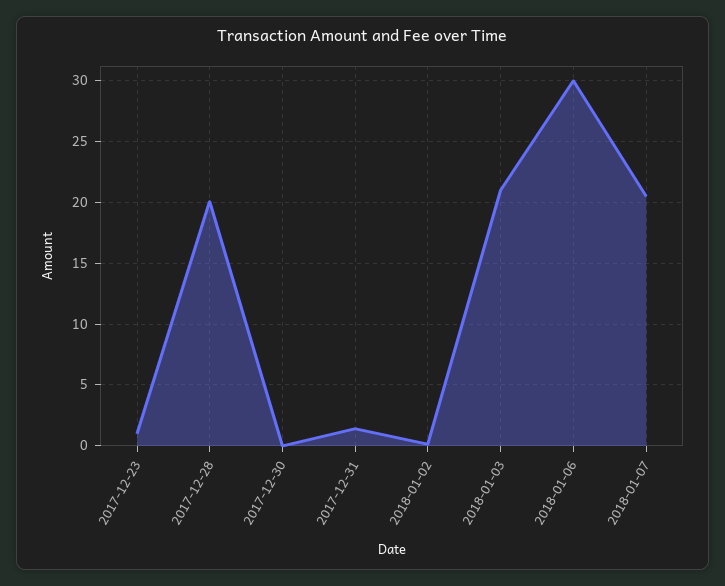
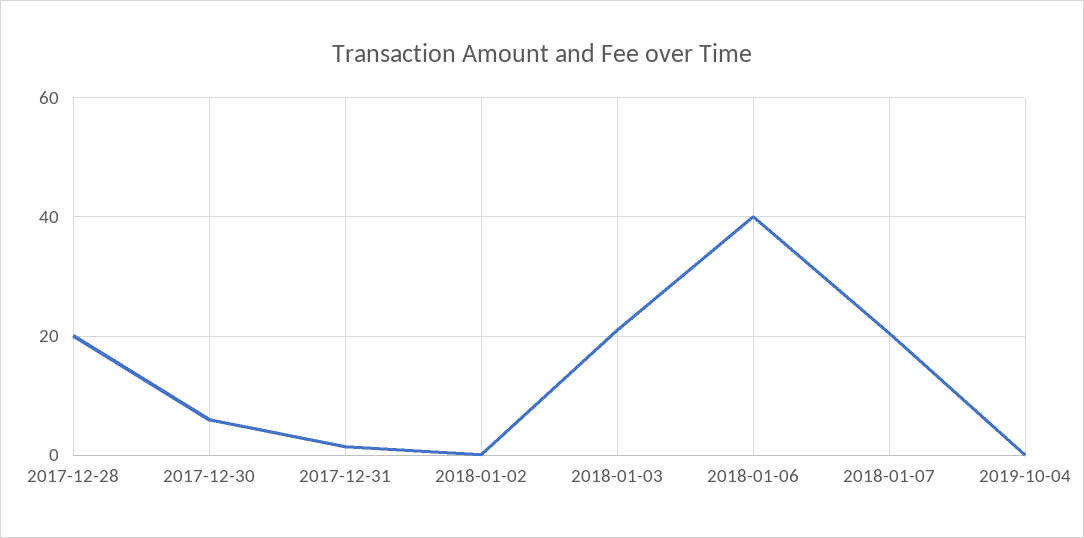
2017-12-23: 1 -> none
2017-12-30: 0 -> 6
2018-01-06: 30 -> 40
2019-10-04: none -> 0

